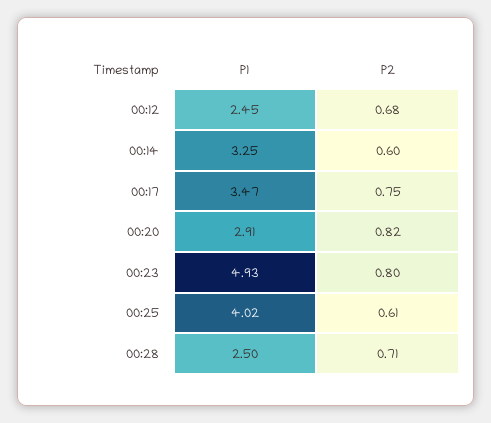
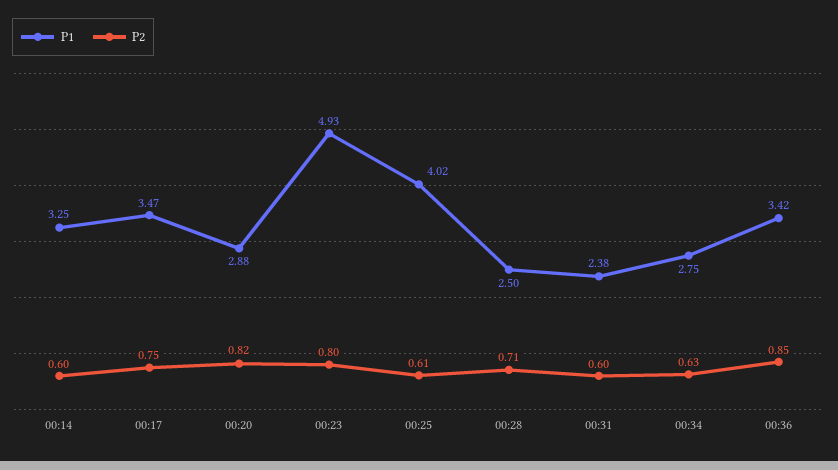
P1, 00:12: 2.45 -> none
P2, 00:12: 0.68 -> none
P1, 00:20: 2.91 -> 2.88
P1, 00:31: none -> 2.38
P2, 00:31: none -> 0.6
P1, 00:34: none -> 2.75
P2, 00:34: none -> 0.63
P1, 00:36: none -> 3.42
P2, 00:36: none -> 0.85

